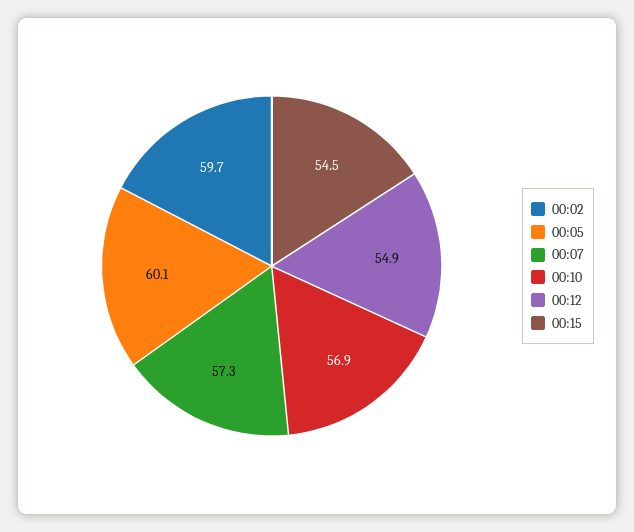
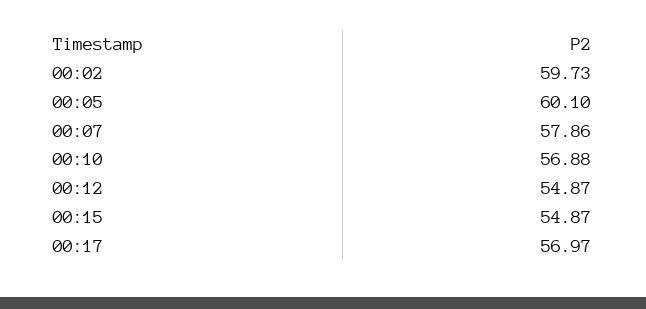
00:07: 57.3 -> 57.86
00:15: 54.5 -> 54.87
00:17: none -> 56.97

